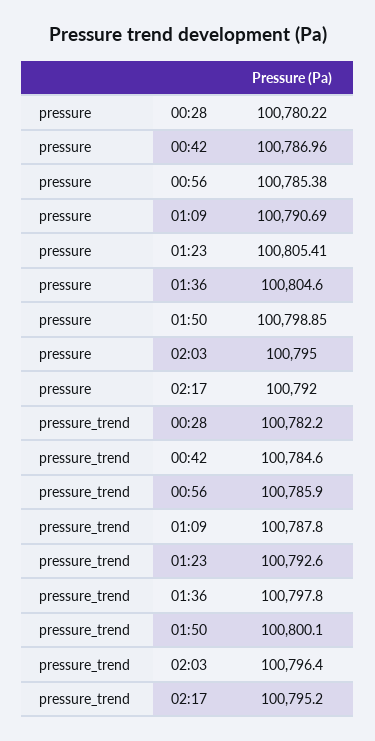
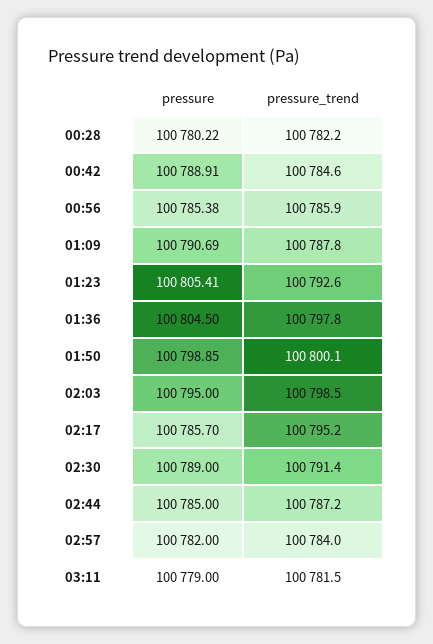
pressure, 00:42: 100786.96 -> 100788.91
pressure, 01:36: 100804.6 -> 100804.5
pressure, 02:17: 100792 -> 100785.7
pressure_trend, 02:03: 100796.4 -> 100798.5
pressure, 02:30: none -> 100789
pressure_trend, 02:30: none -> 100791.4
pressure, 02:44: none -> 100785
pressure_trend, 02:44: none -> 100787.2
pressure, 02:57: none -> 100782
pressure_trend, 02:57: none -> 100784
pressure, 03:11: none -> 100779
pressure_trend, 03:11: none -> 100781.5

